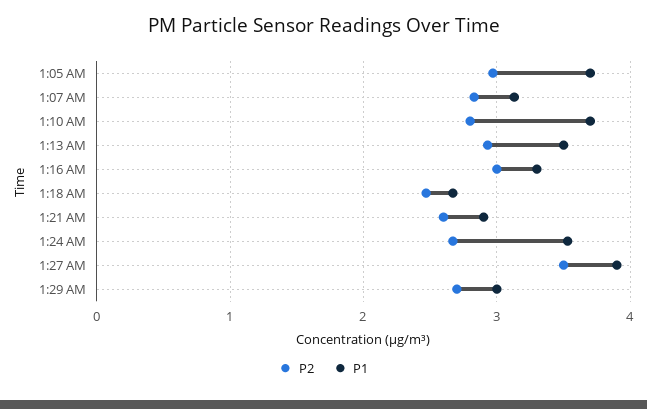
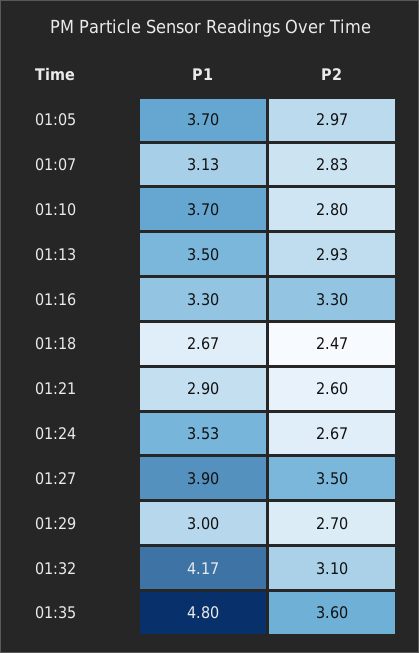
P2, 1:16 AM: 3 -> 3.3
P1, 01:32: none -> 4.17
P2, 01:32: none -> 3.1
P1, 01:35: none -> 4.8
P2, 01:35: none -> 3.6

